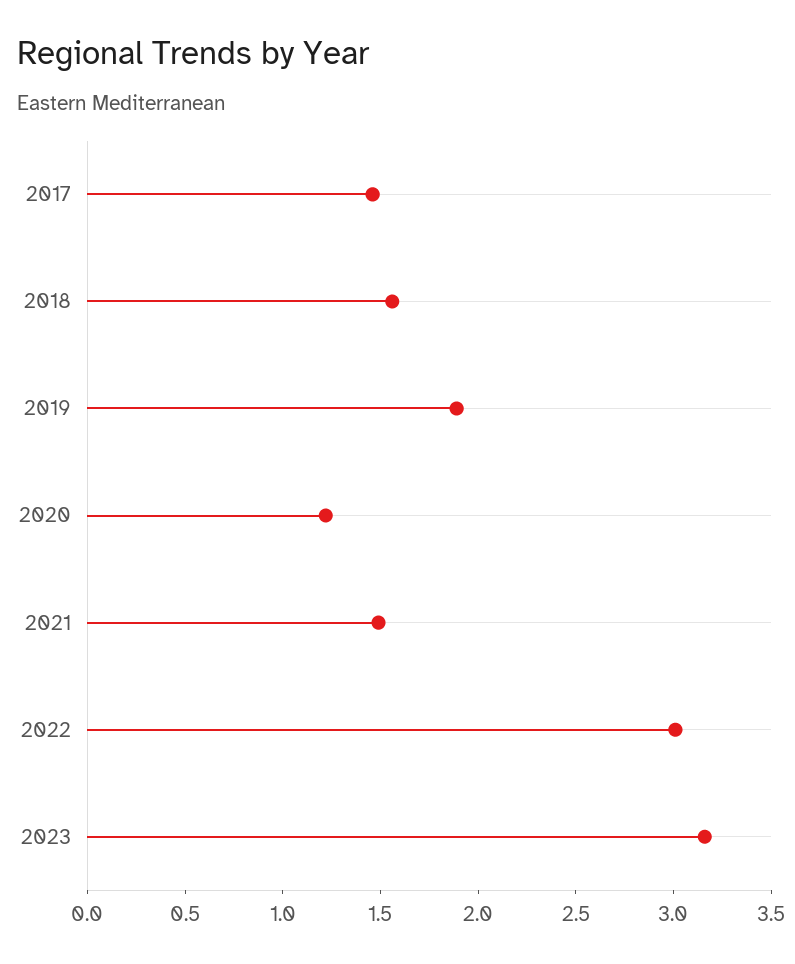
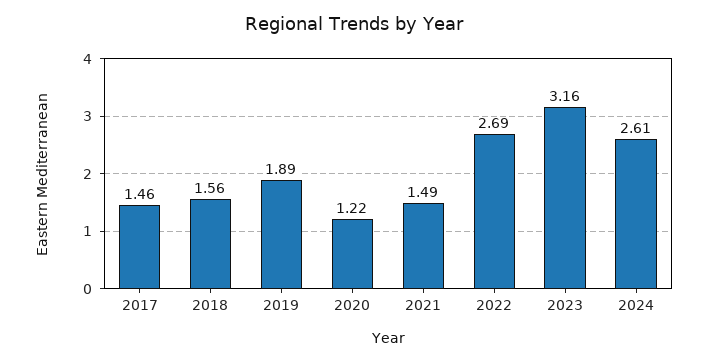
2022: 3 -> 2.69
2024: none -> 2.61

